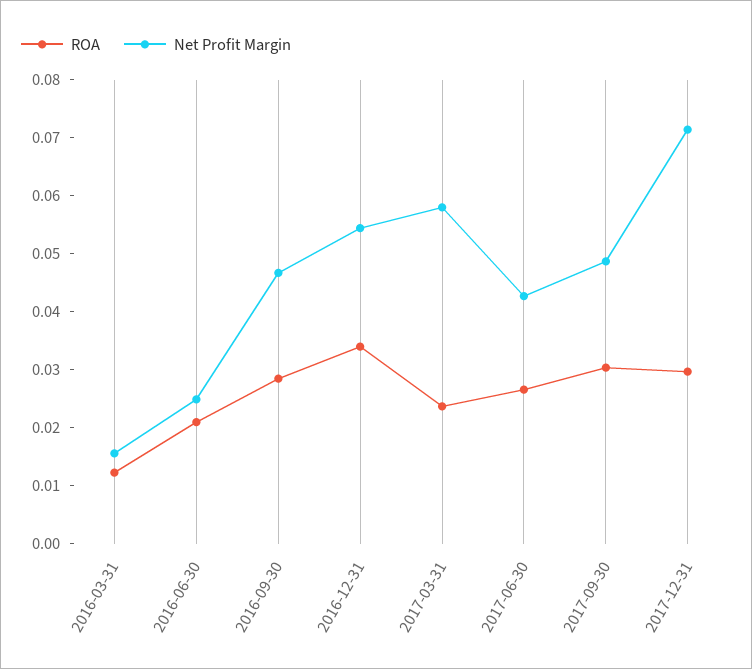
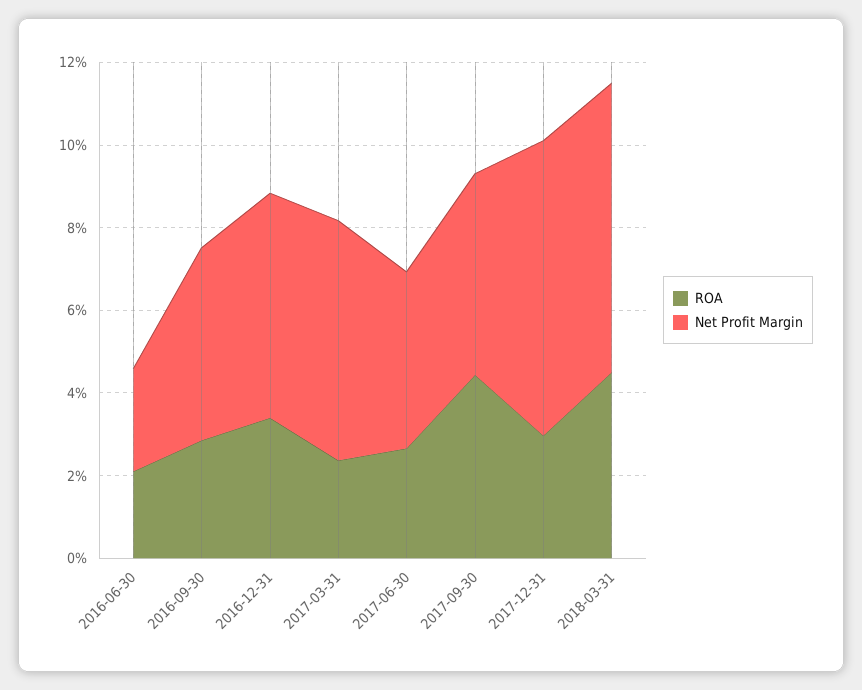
ROA, 2016-03-31: 0.012 -> none
Net Profit Margin, 2016-03-31: 0.016 -> none
ROA, 2017-09-30: 0.03 -> 0.045
ROA, 2018-03-31: none -> 0.045
Net Profit Margin, 2018-03-31: none -> 0.07

